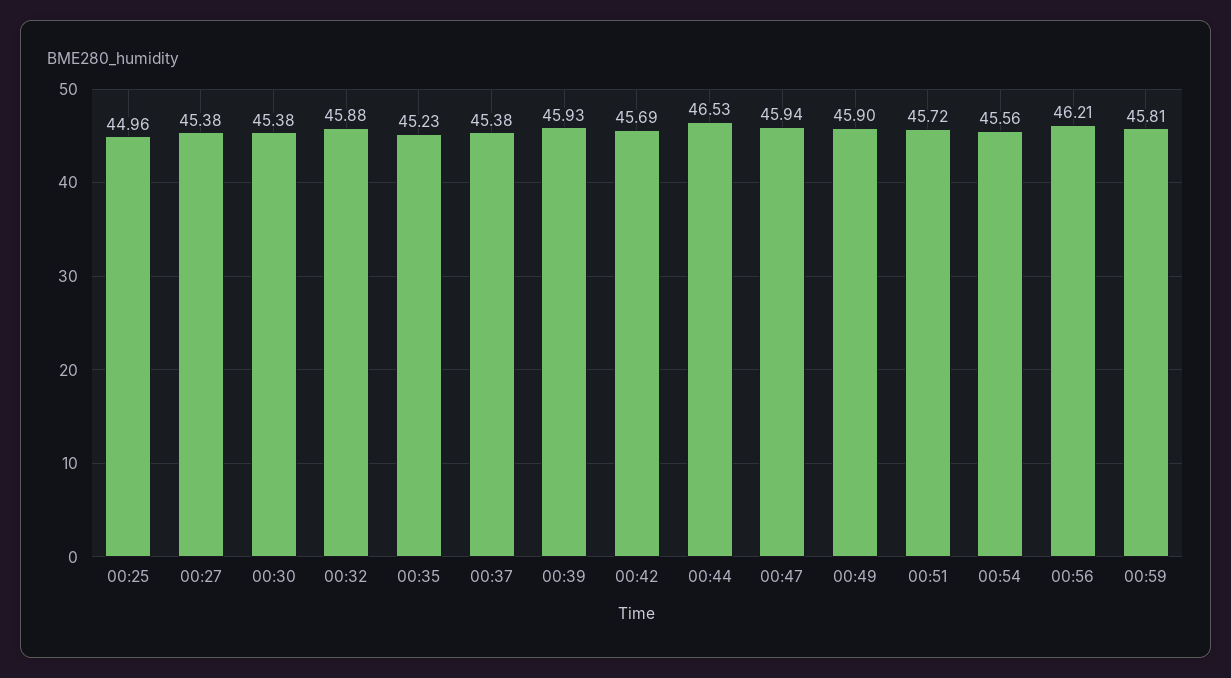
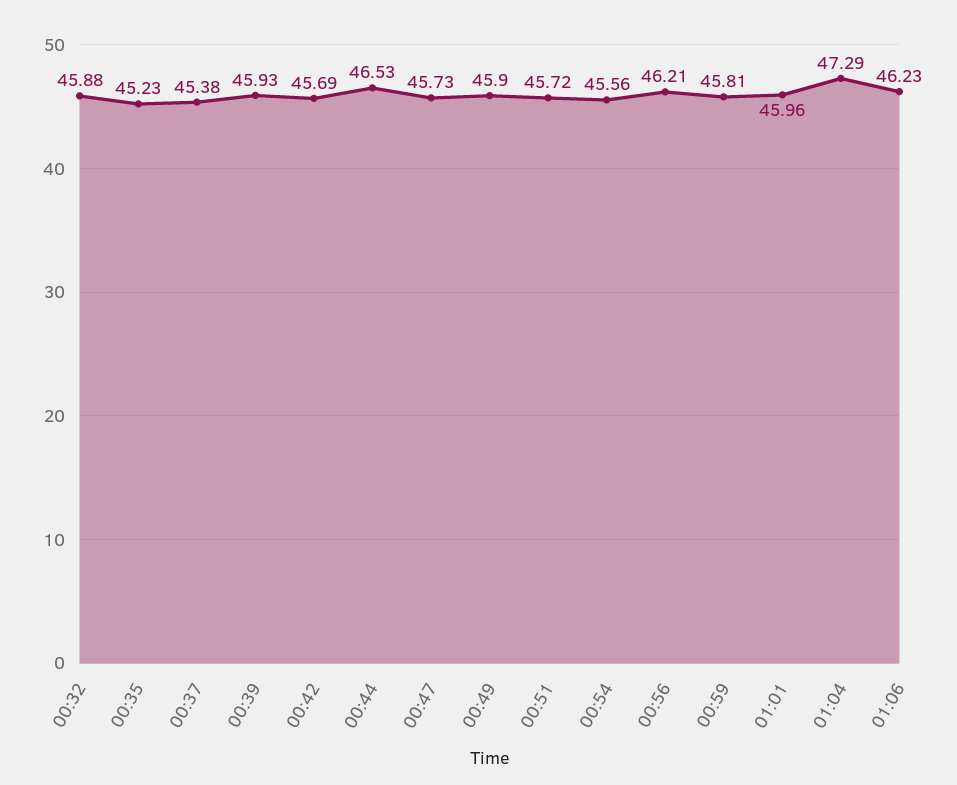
00:25: 44.96 -> none
00:27: 45.38 -> none
00:30: 45.38 -> none
00:47: 45.94 -> 45.73
01:01: none -> 45.96
01:04: none -> 47.29
01:06: none -> 46.23

